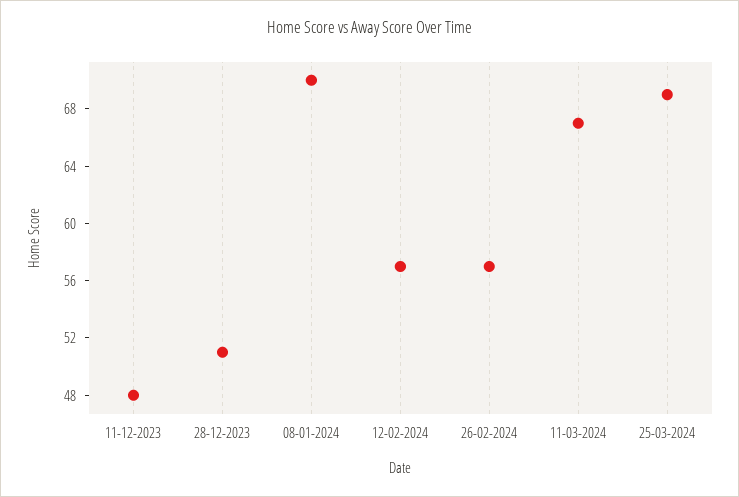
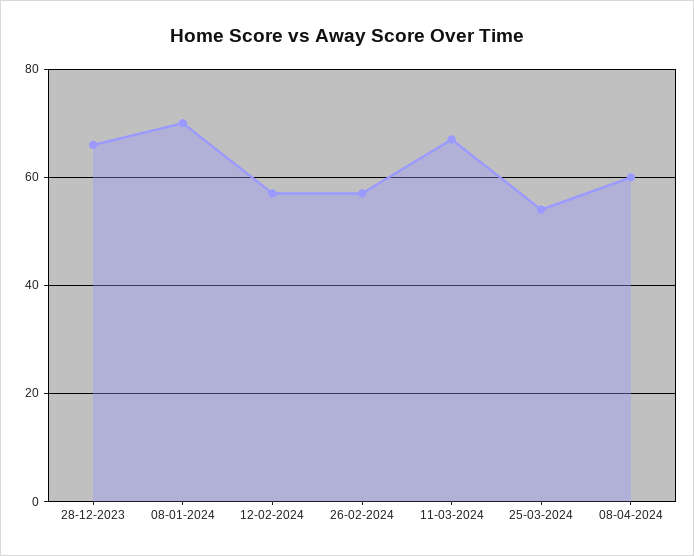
11-12-2023: 48 -> none
28-12-2023: 51 -> 65
25-03-2024: 69 -> 55
08-04-2024: none -> 60

